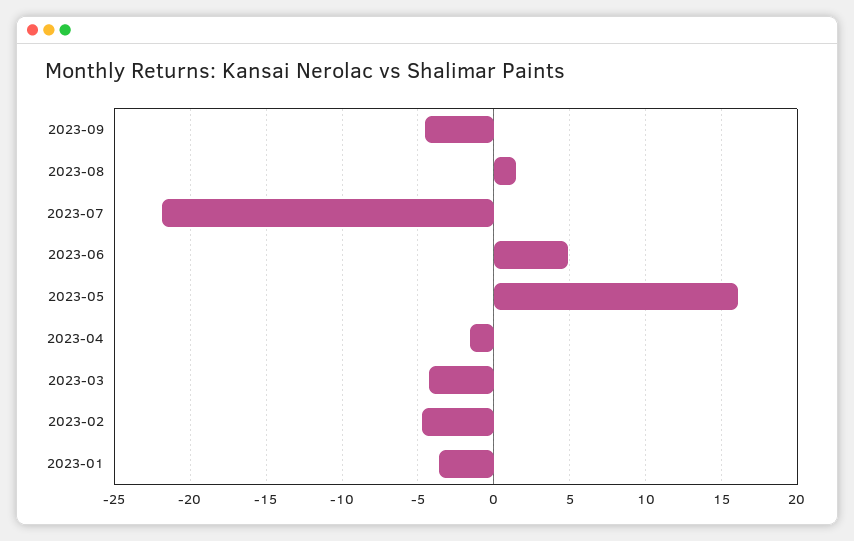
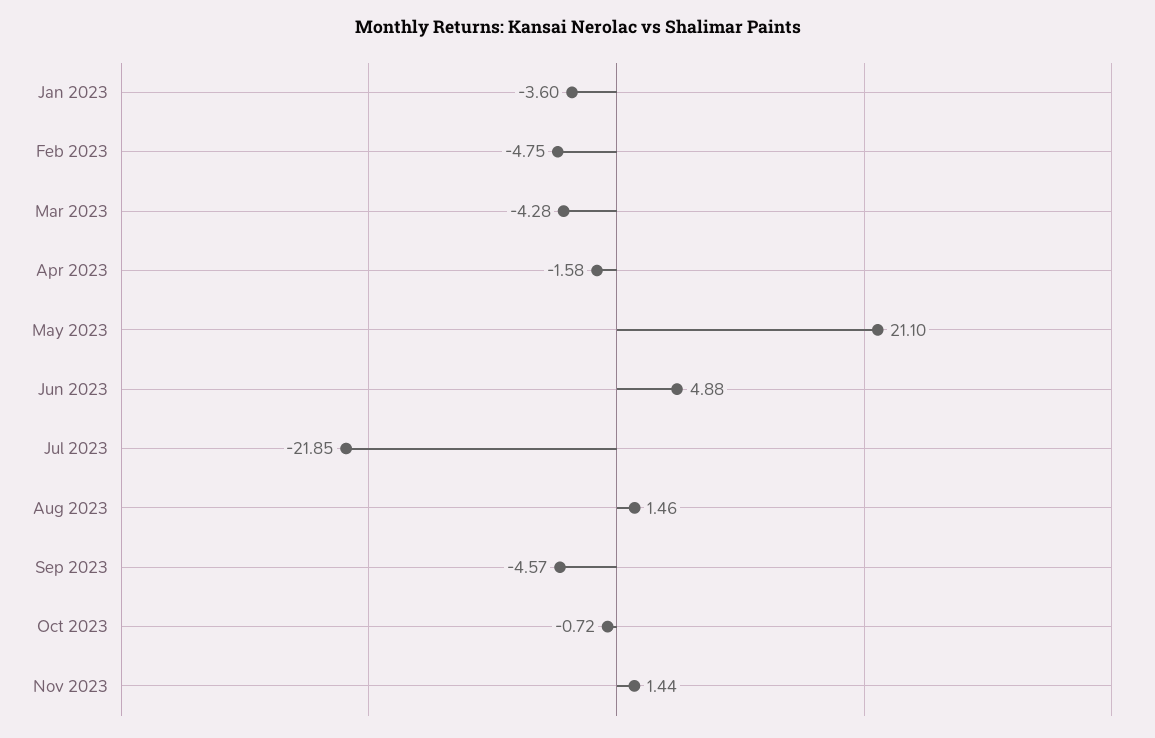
2023-05: 16 -> 21.1
Oct 2023: none -> -0.72
Nov 2023: none -> 1.44

